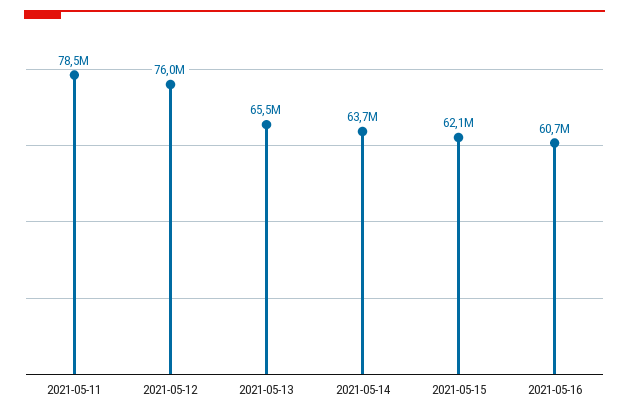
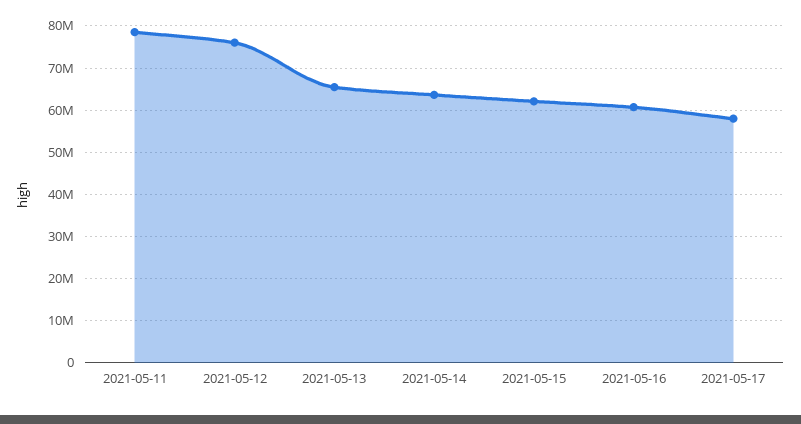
2021-05-17: none -> 58000000

